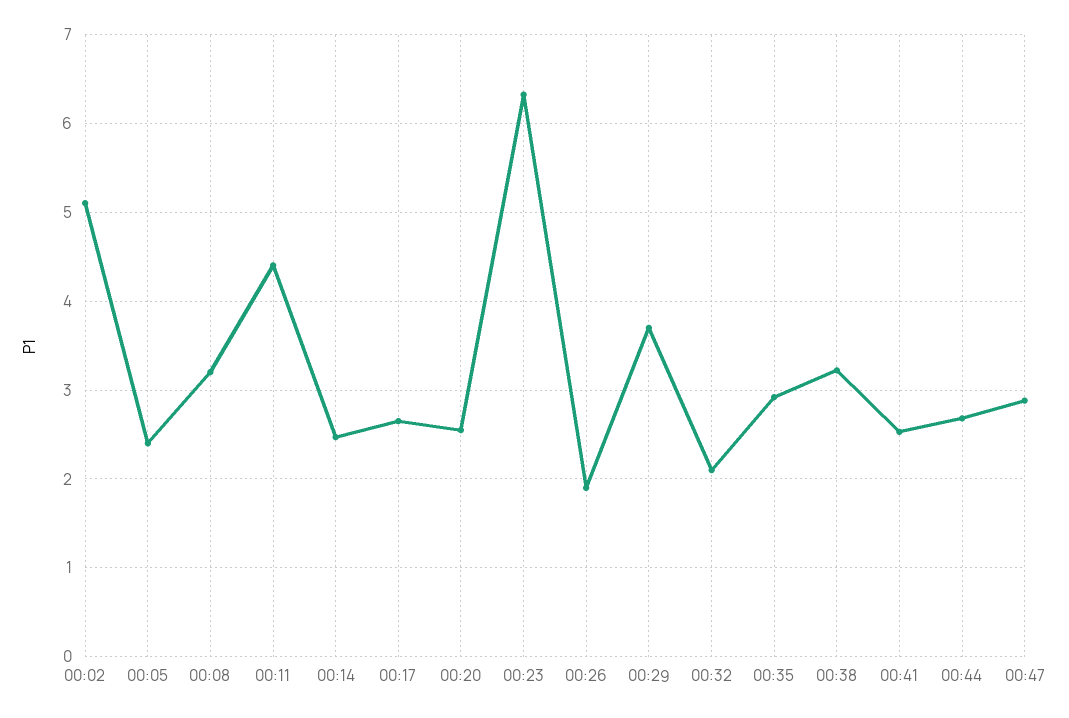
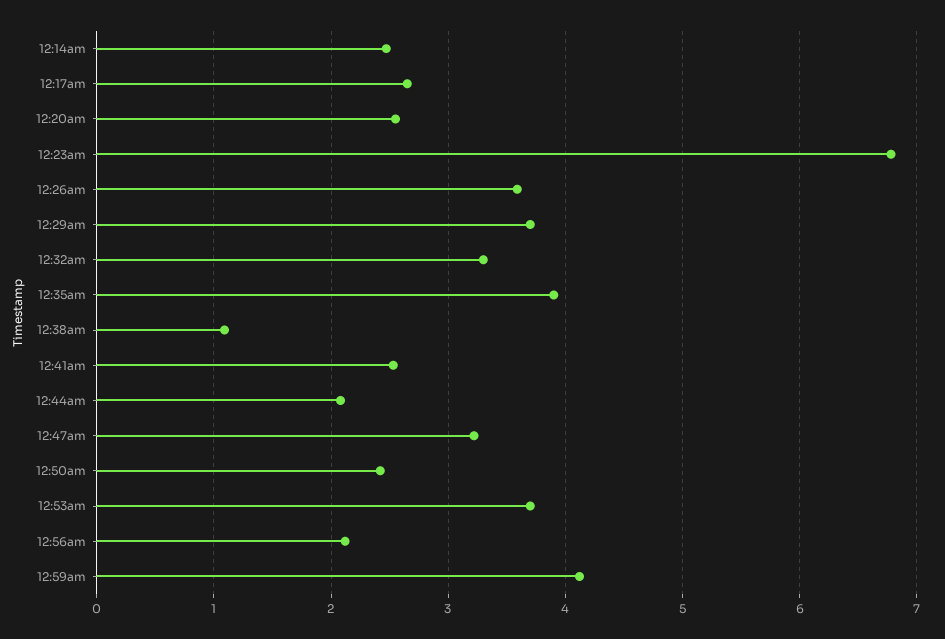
00:02: 5.1 -> none
00:05: 2.4 -> none
00:08: 3.2 -> none
00:11: 4.4 -> none
00:23: 6.3 -> 6.8
00:26: 1.9 -> 3.6
00:32: 2.1 -> 3.3
00:35: 2.9 -> 3.9
00:38: 3.2 -> 1.1
00:44: 2.7 -> 2.1
00:47: 2.9 -> 3.2
12:50am: none -> 2.4
12:53am: none -> 3.7
12:56am: none -> 2.1
12:59am: none -> 4.1

